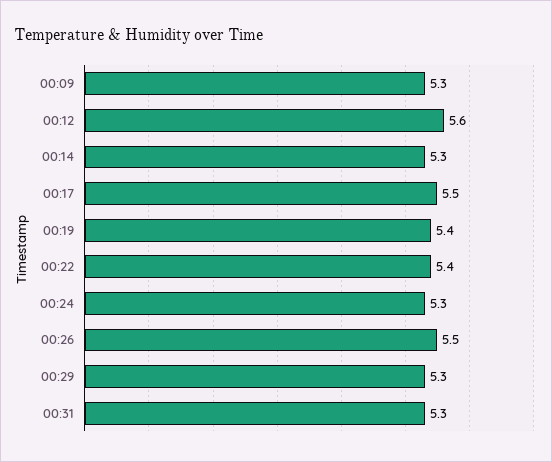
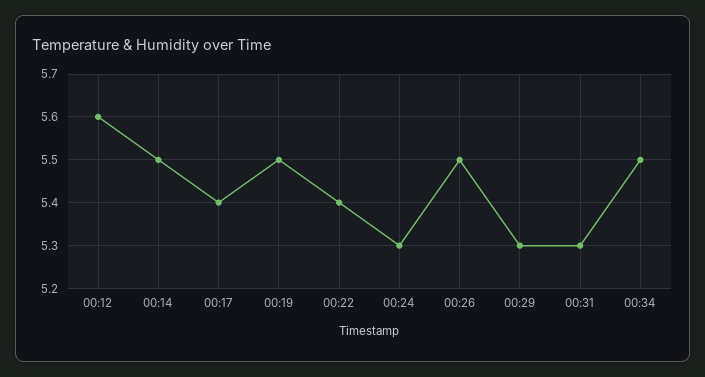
00:09: 5.3 -> none
00:14: 5.3 -> 5.5
00:17: 5.5 -> 5.4
00:19: 5.4 -> 5.5
00:34: none -> 5.5

